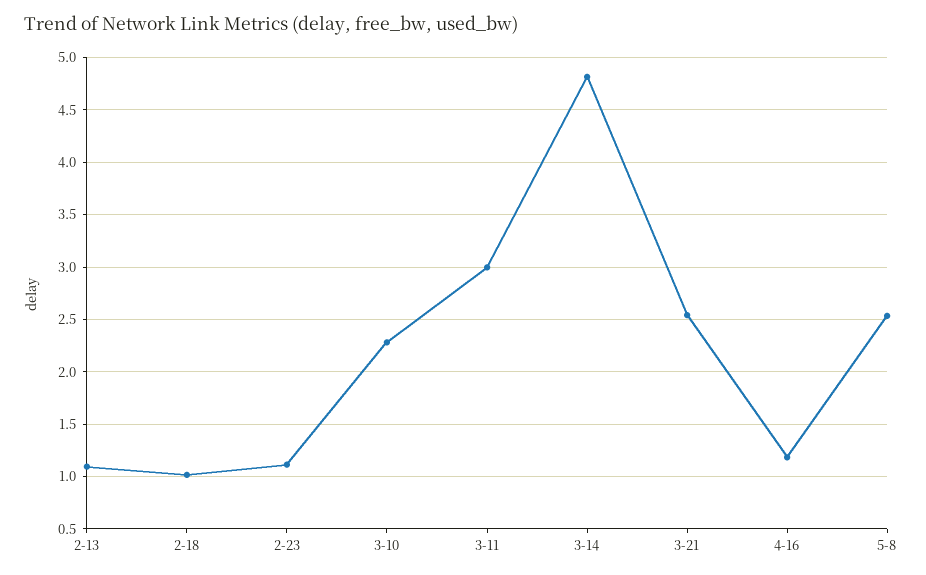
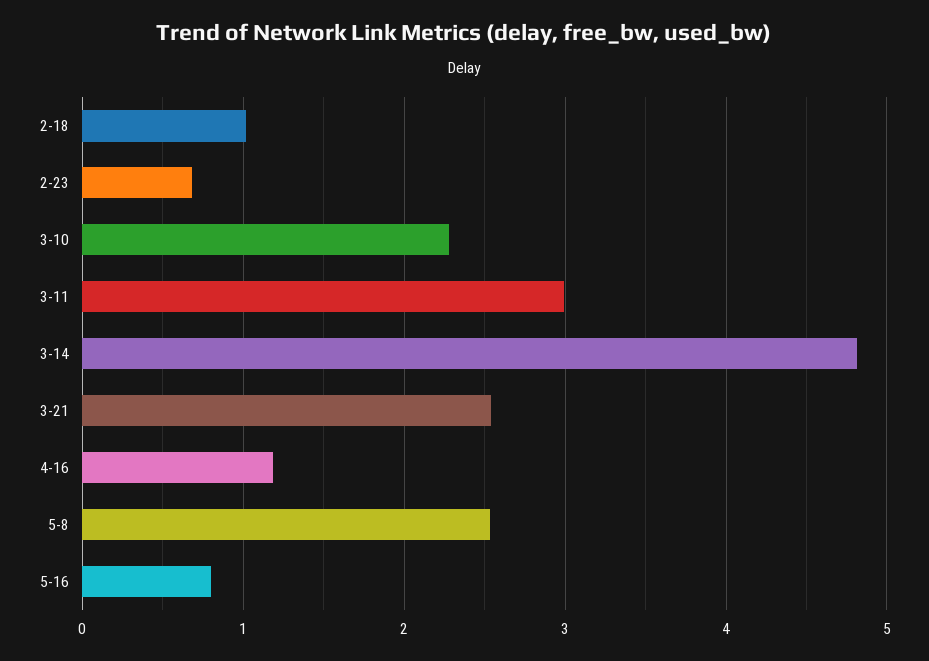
2-13: 1.1 -> none
2-23: 1.1 -> 0.7
5-16: none -> 0.8

